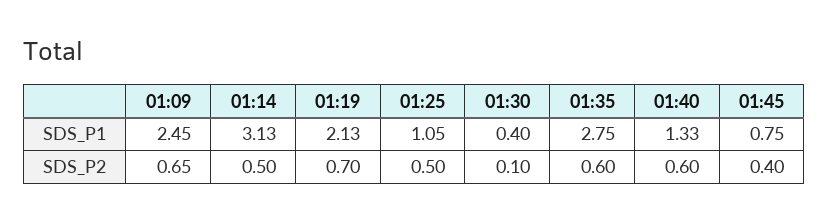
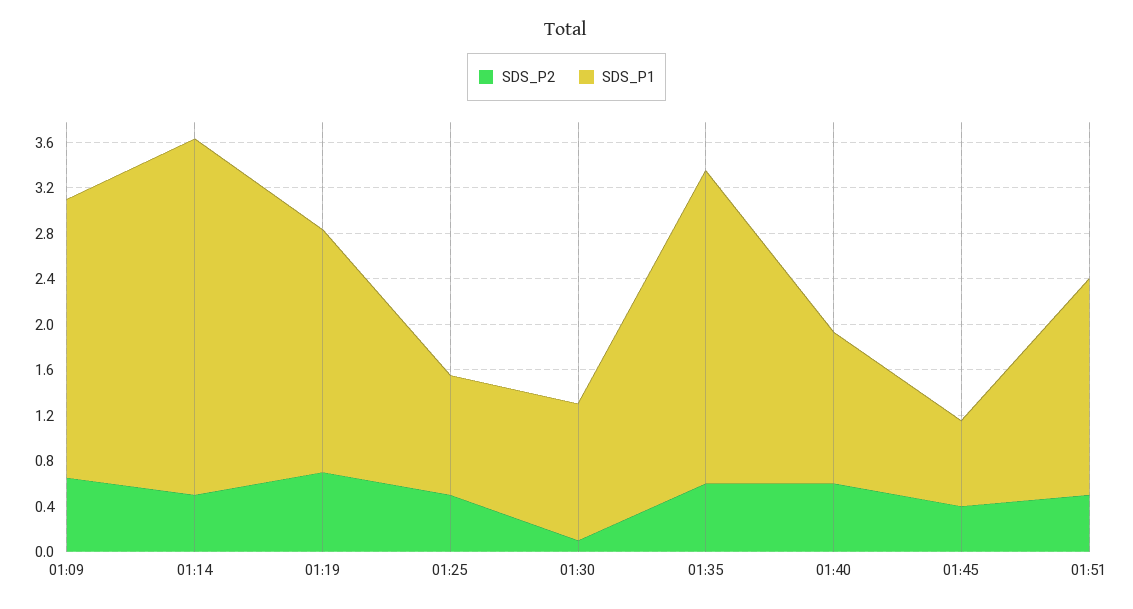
SDS_P1, 01:30: 0.4 -> 1.2
SDS_P2, 01:51: none -> 0.5
SDS_P1, 01:51: none -> 1.9

